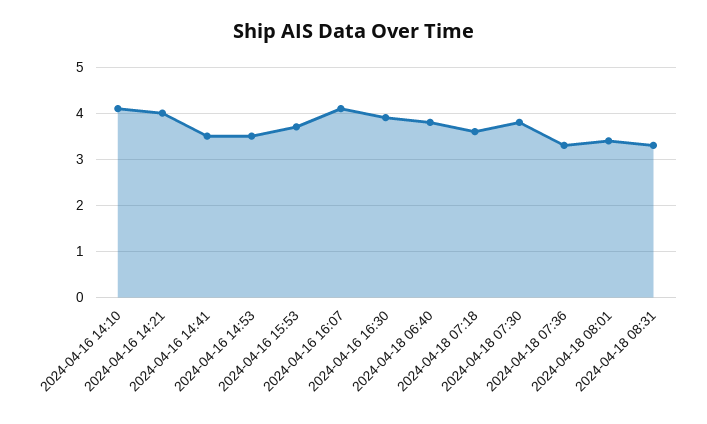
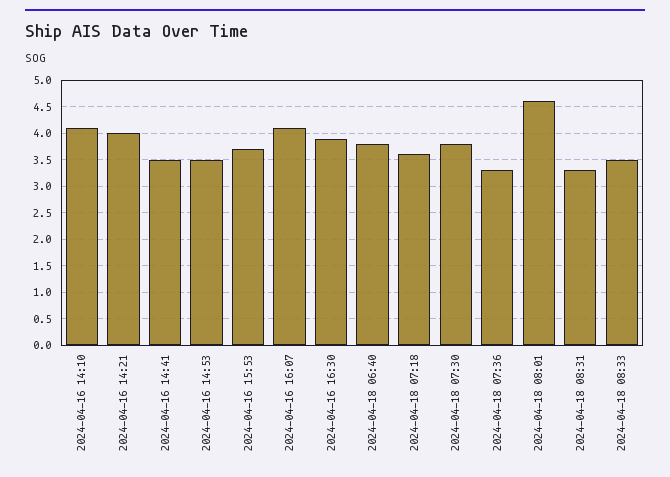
2024-04-18 08:01: 3.5 -> 4.5
2024-04-18 08:33: none -> 3.5

